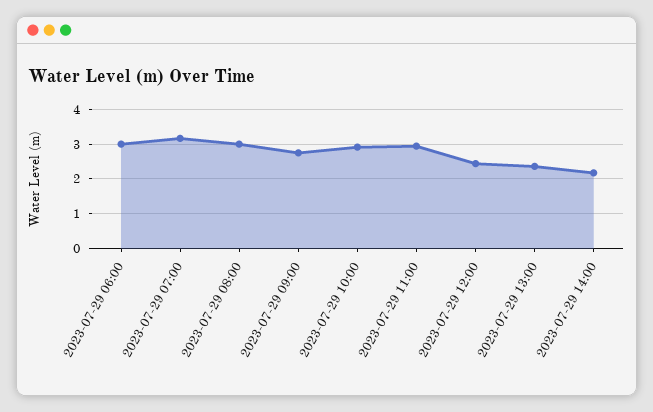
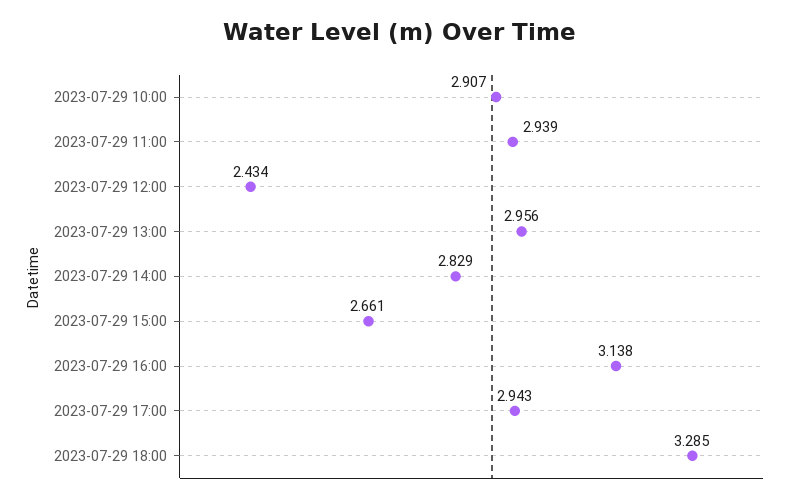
2023-07-29 06:00: 3 -> none
2023-07-29 07:00: 3.2 -> none
2023-07-29 08:00: 3 -> none
2023-07-29 09:00: 2.8 -> none
2023-07-29 13:00: 2.4 -> 2.956
2023-07-29 14:00: 2.2 -> 2.829
2023-07-29 15:00: none -> 2.661
2023-07-29 16:00: none -> 3.138
2023-07-29 17:00: none -> 2.943
2023-07-29 18:00: none -> 3.285

